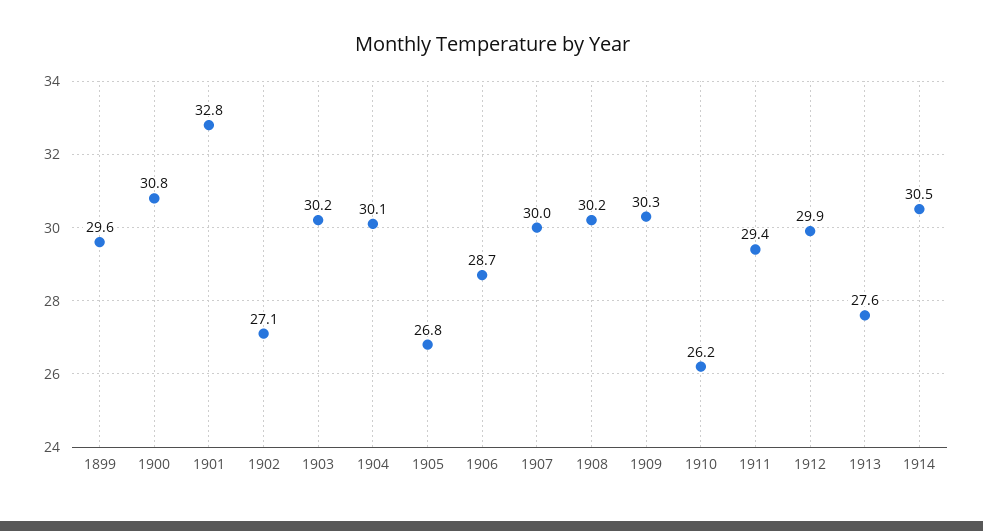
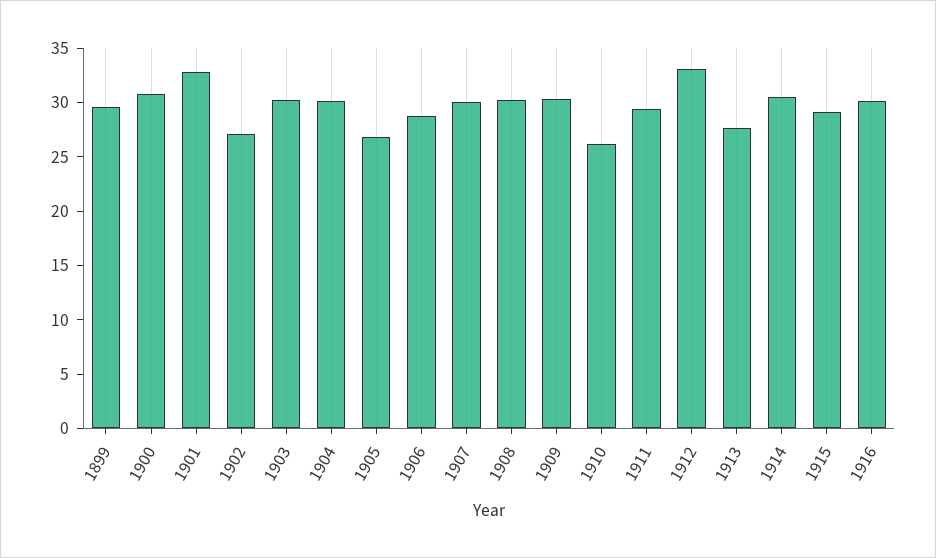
1912: 29.9 -> 33
1915: none -> 29
1916: none -> 30

